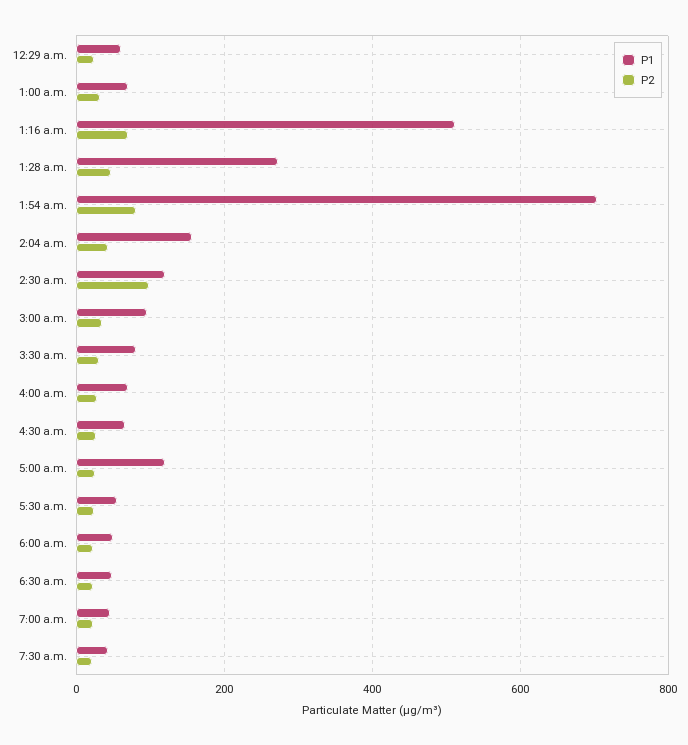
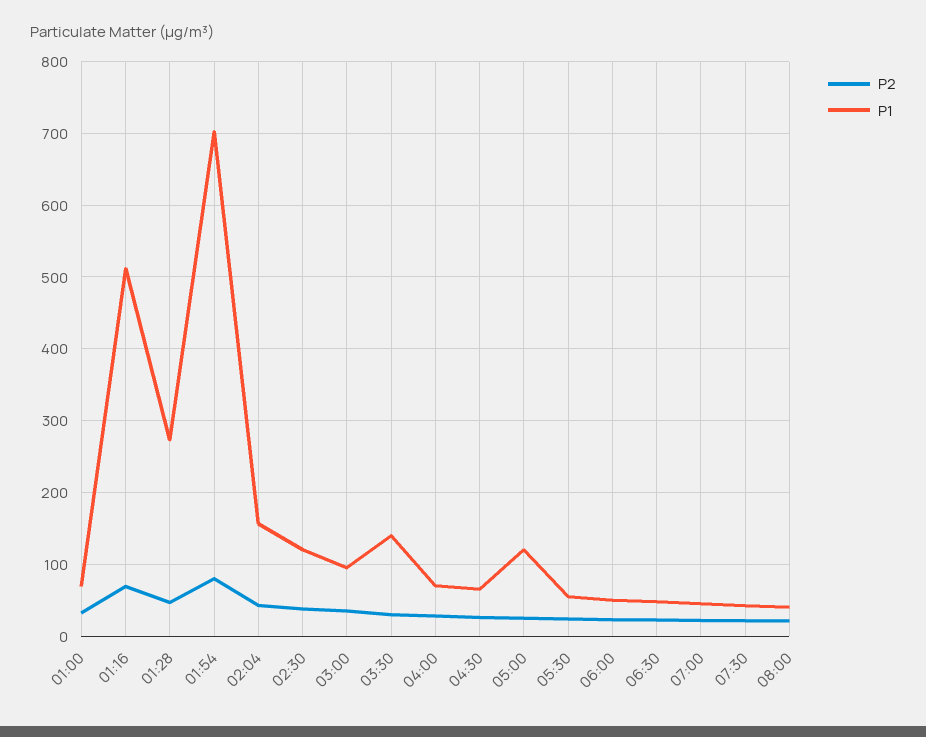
P1, 12:29 a.m.: 60 -> none
P2, 12:29 a.m.: 20 -> none
P2, 2:30 a.m.: 100 -> 40
P1, 3:30 a.m.: 80 -> 140
P2, 08:00: none -> 20
P1, 08:00: none -> 40

